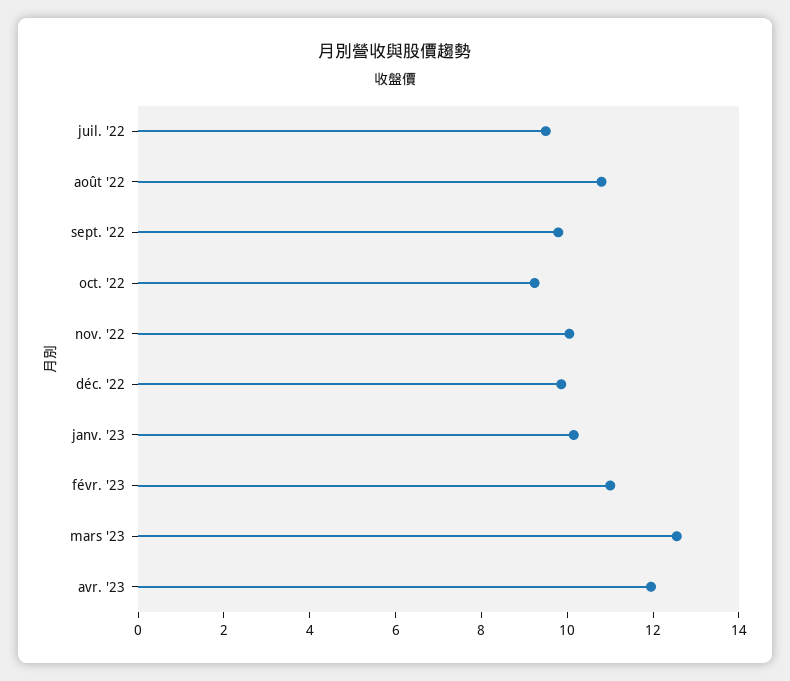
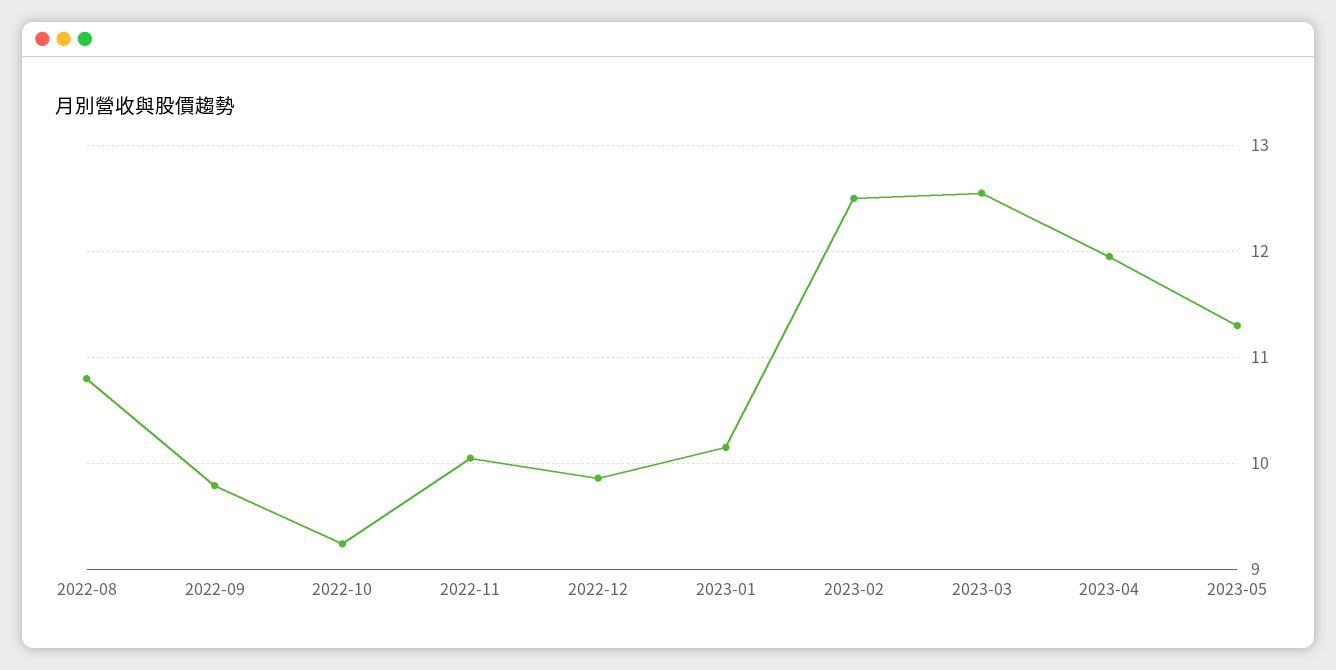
juil. '22: 9.5 -> none
févr. '23: 11 -> 12.5
2023-05: none -> 11.3

